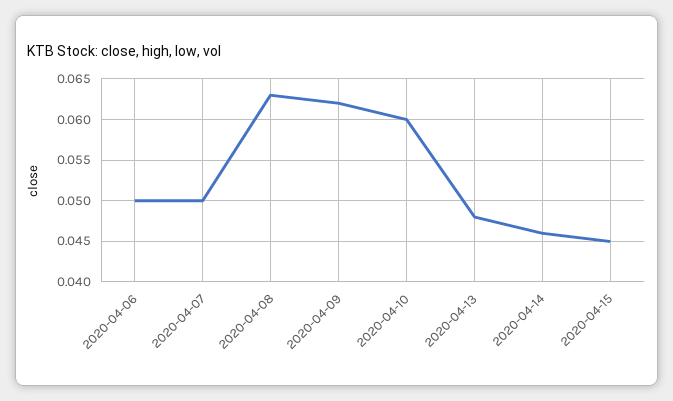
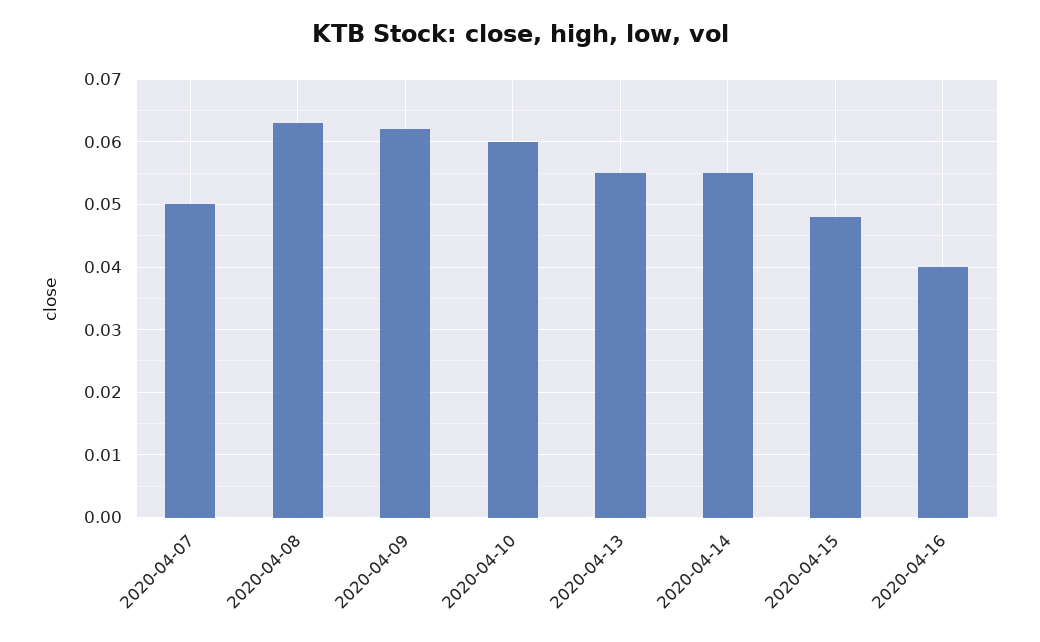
2020-04-06: 0.05 -> none
2020-04-13: 0.048 -> 0.055
2020-04-14: 0.046 -> 0.055
2020-04-15: 0.045 -> 0.048
2020-04-16: none -> 0.04

